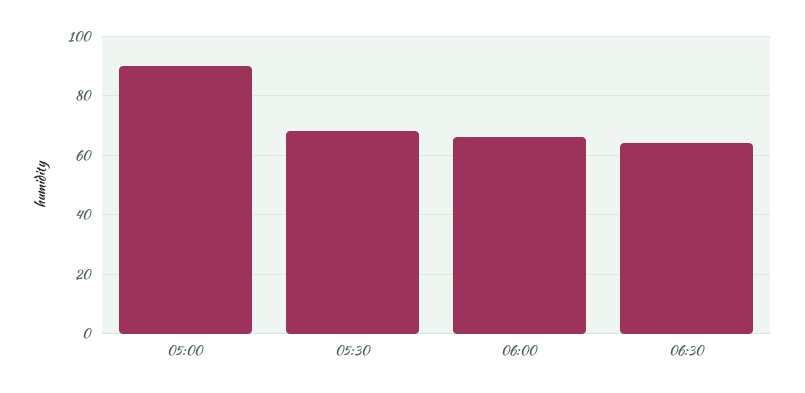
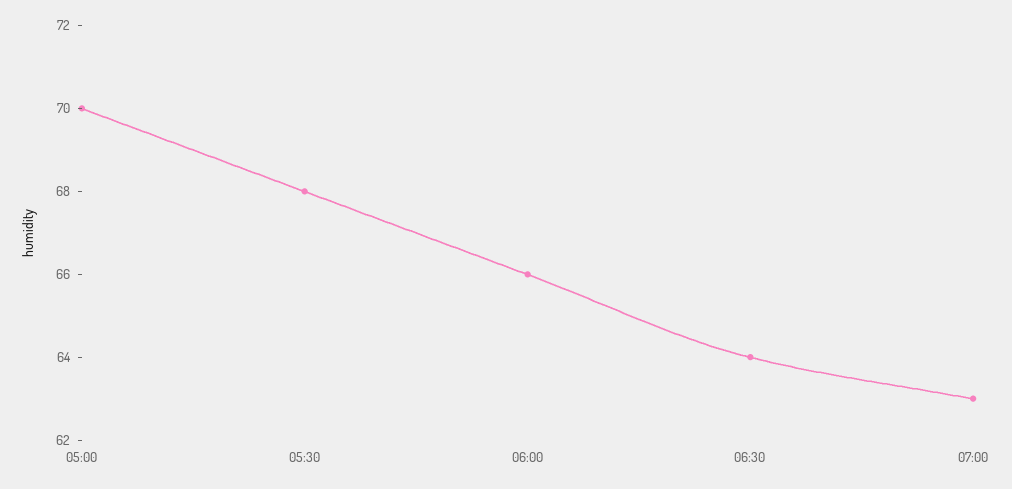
05:00: 90 -> 70
07:00: none -> 63

